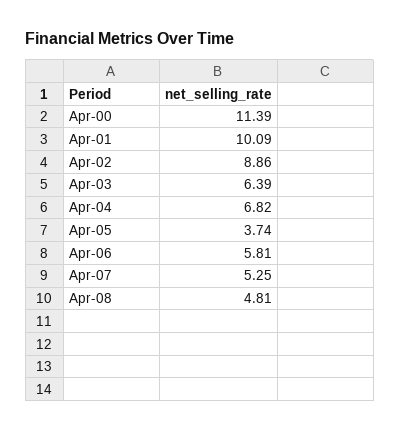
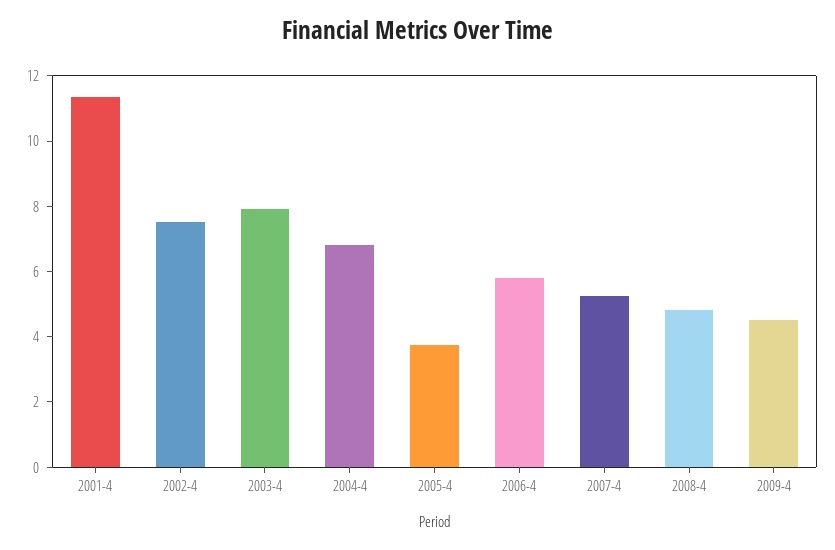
Apr-00: 11.39 -> none
Apr-01: 10.09 -> 11.5
Apr-02: 8.86 -> 7.5
Apr-03: 6.39 -> 8
2009-4: none -> 4.5

